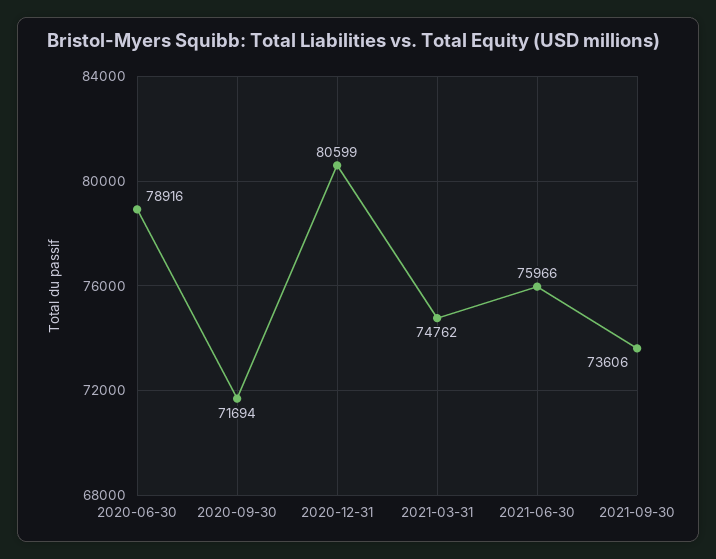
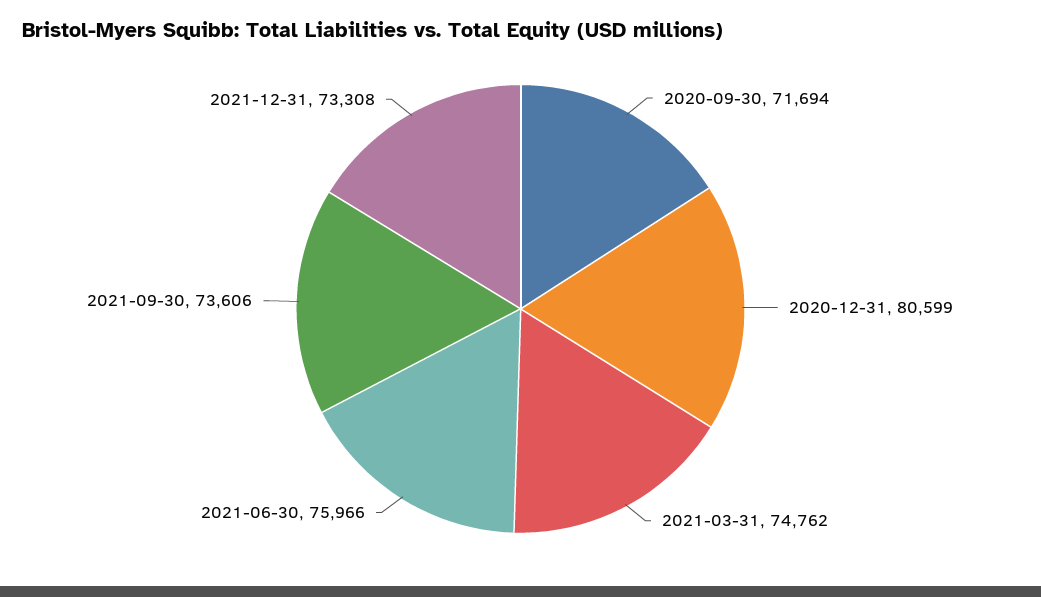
2020-06-30: 78916 -> none
2021-12-31: none -> 73308

